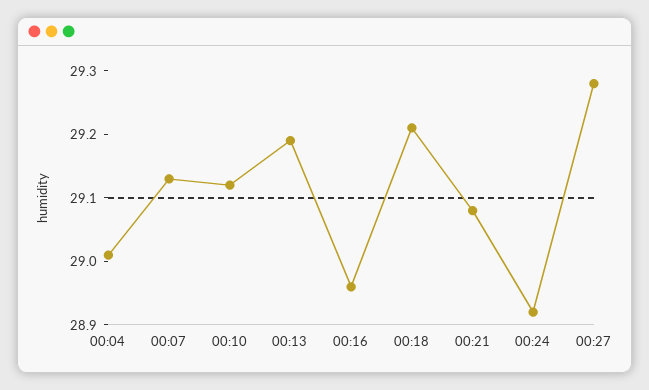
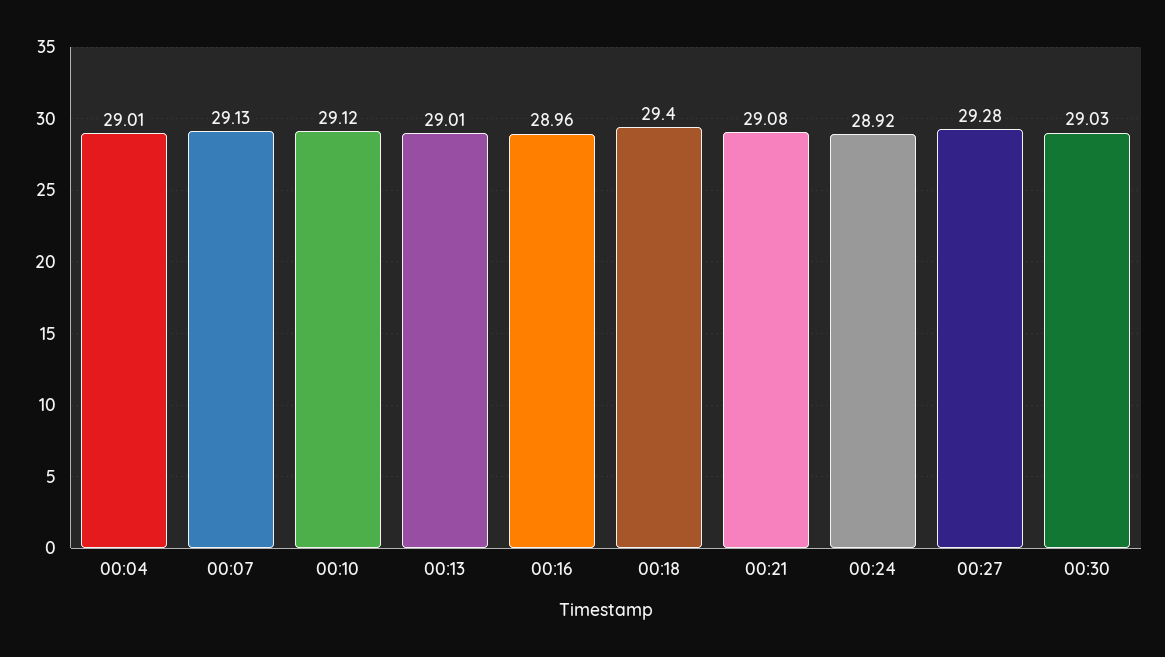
00:13: 29.2 -> 29.01
00:18: 29.2 -> 29.4
00:30: none -> 29.03

